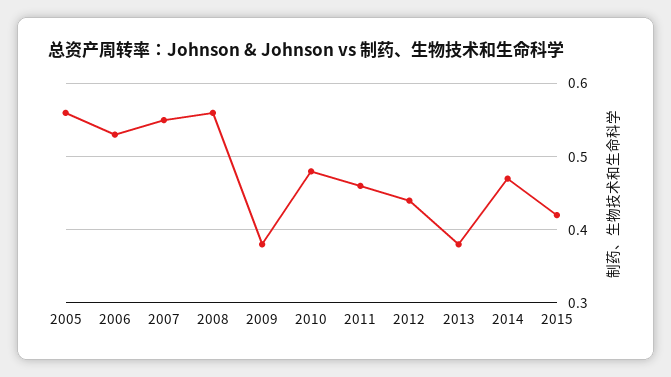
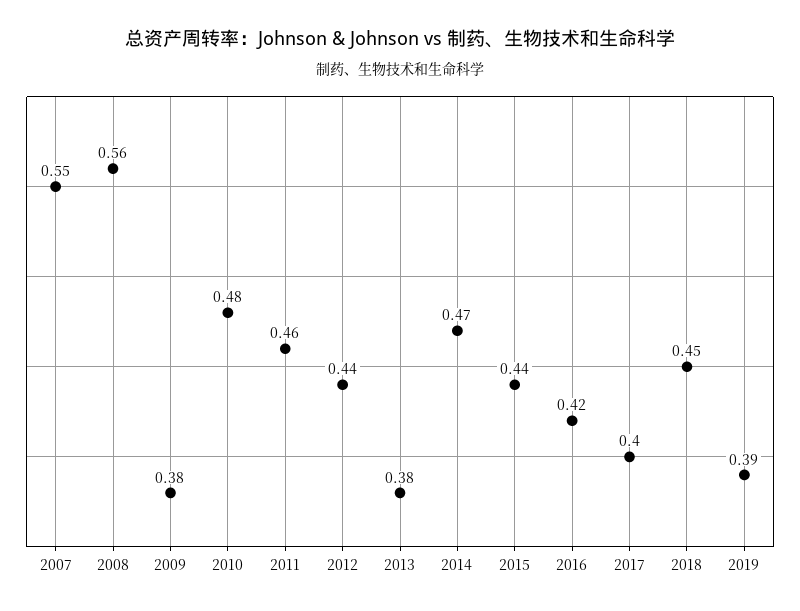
2005: 0.56 -> none
2006: 0.53 -> none
2015: 0.42 -> 0.44
2016: none -> 0.42
2017: none -> 0.4
2018: none -> 0.45
2019: none -> 0.39

